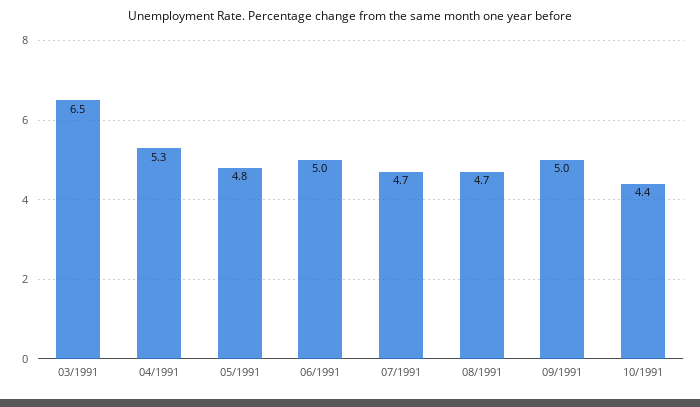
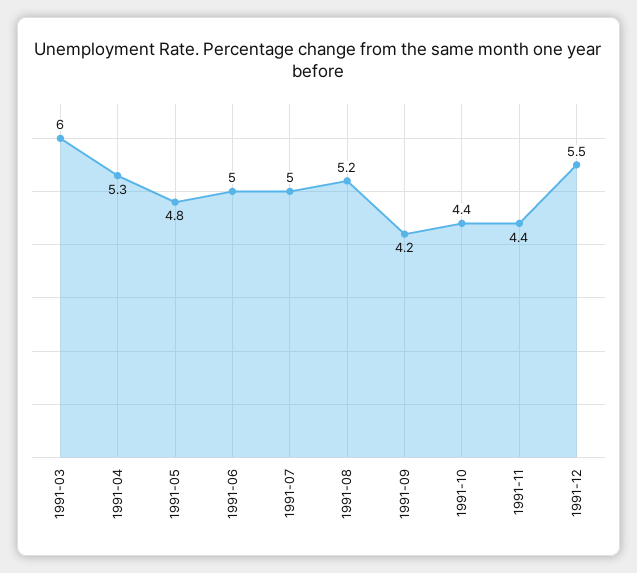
03/1991: 6.5 -> 6
07/1991: 4.7 -> 5
08/1991: 4.7 -> 5.2
09/1991: 5 -> 4.2
1991-11: none -> 4.4
1991-12: none -> 5.5

